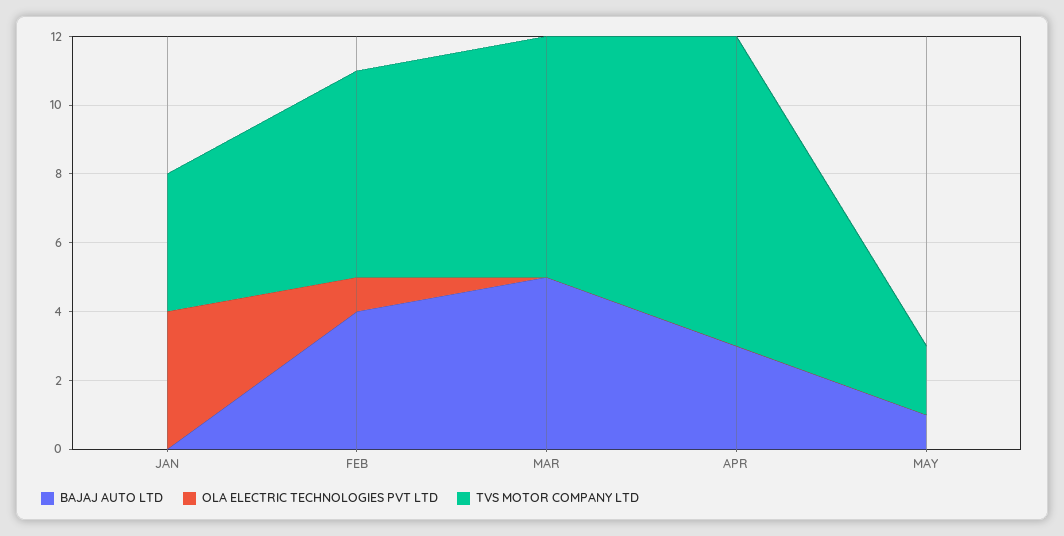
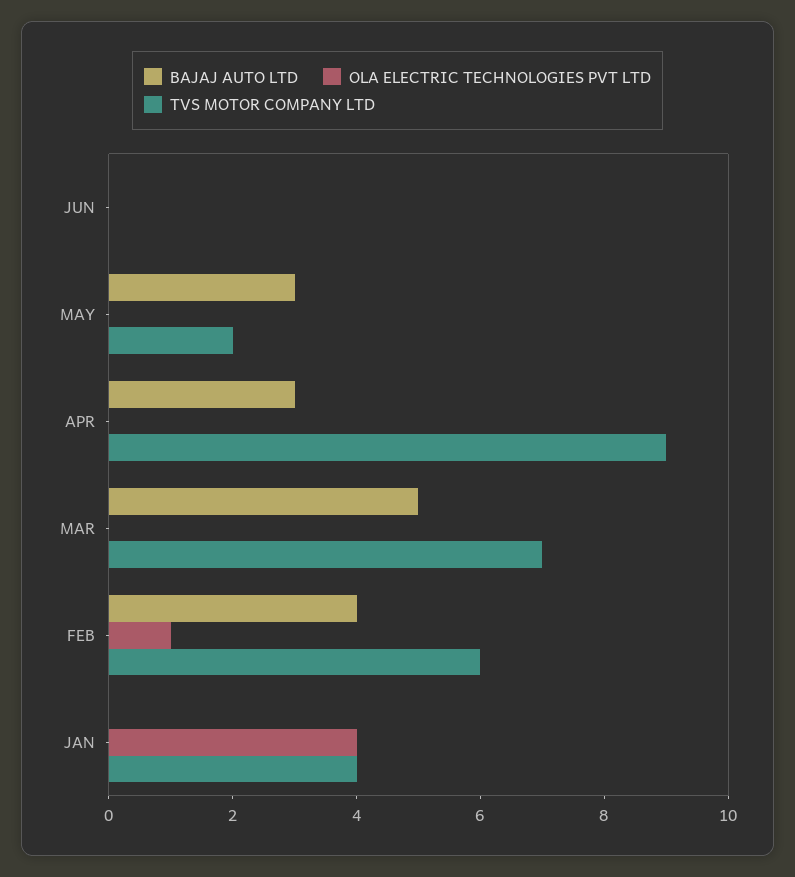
BAJAJ AUTO LTD, MAY: 1 -> 3
BAJAJ AUTO LTD, JUN: none -> 0
OLA ELECTRIC TECHNOLOGIES PVT LTD, JUN: none -> 0
TVS MOTOR COMPANY LTD, JUN: none -> 0

